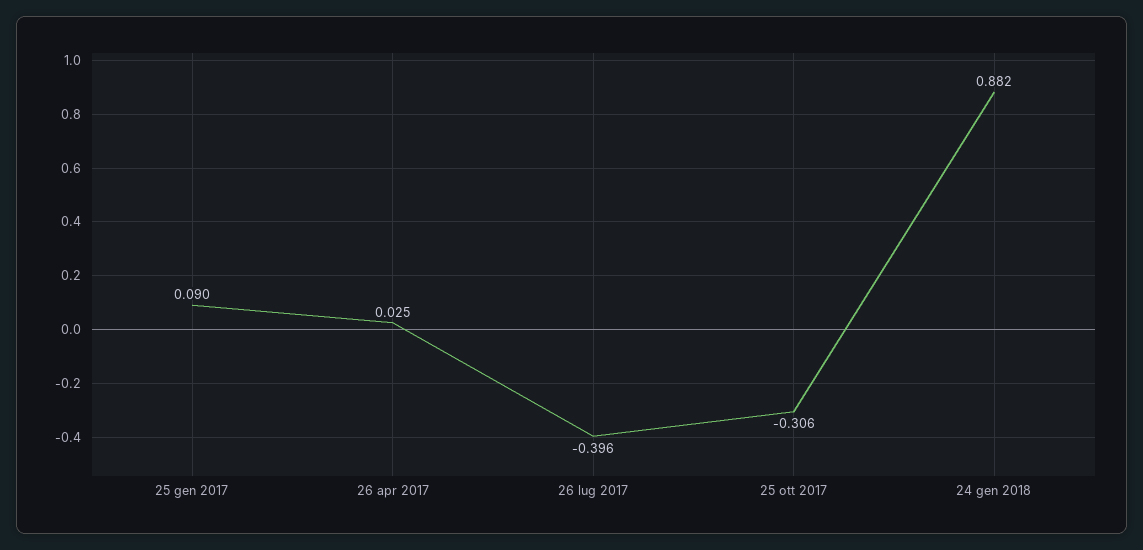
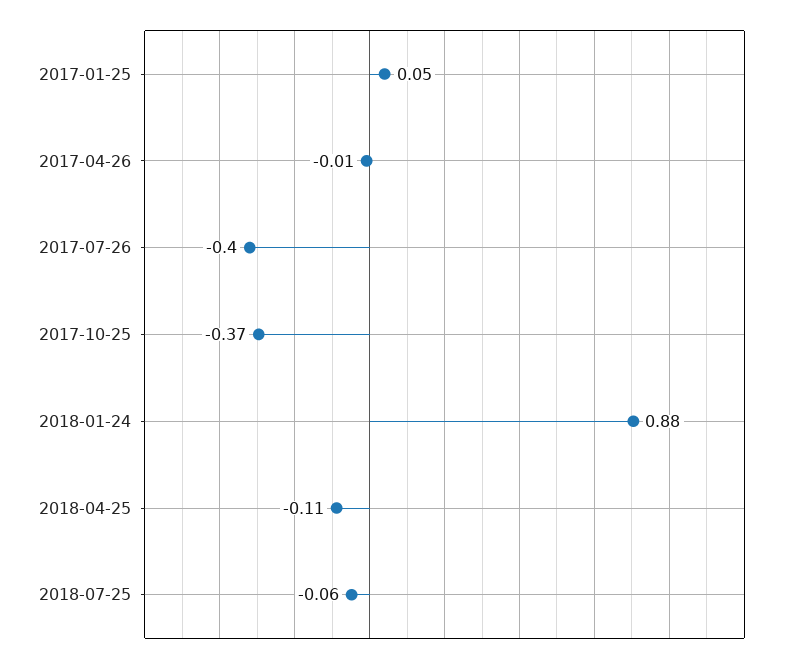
25 gen 2017: 0.09 -> 0.05
26 apr 2017: 0.025 -> -0.01
25 ott 2017: -0.306 -> -0.37
2018-04-25: none -> -0.11
2018-07-25: none -> -0.06

